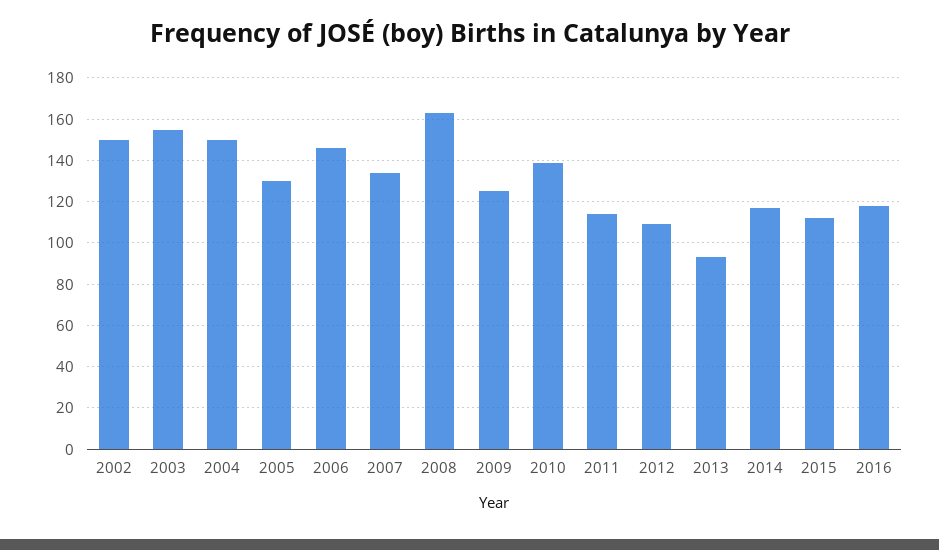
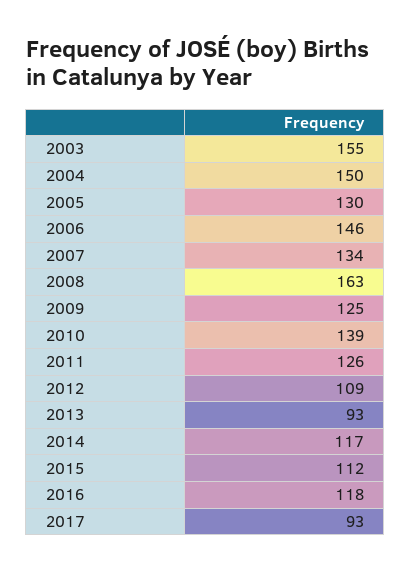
2002: 150 -> none
2011: 115 -> 126
2017: none -> 93

